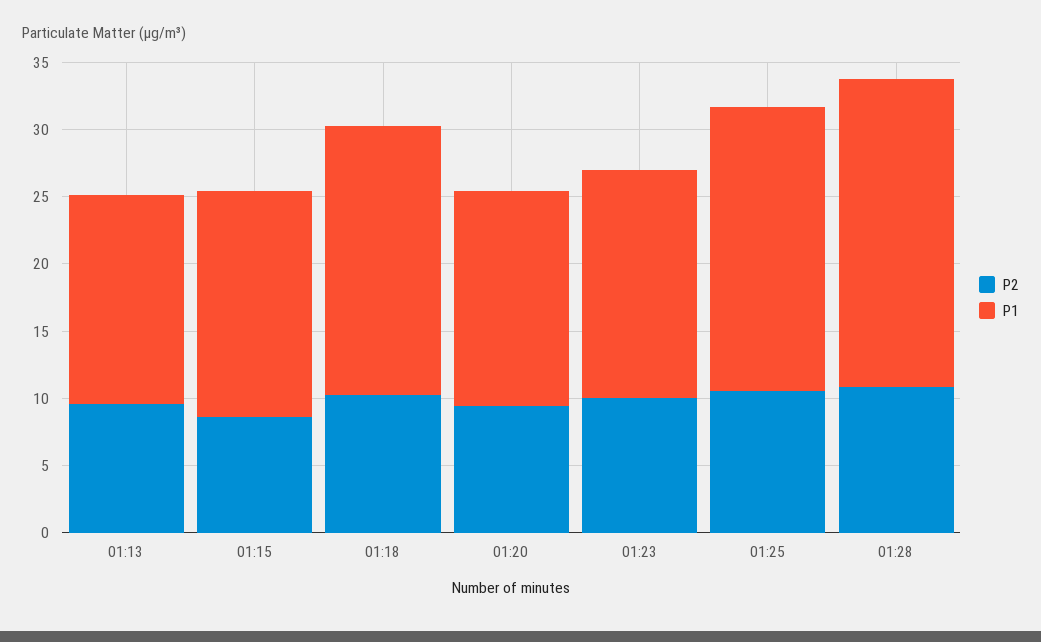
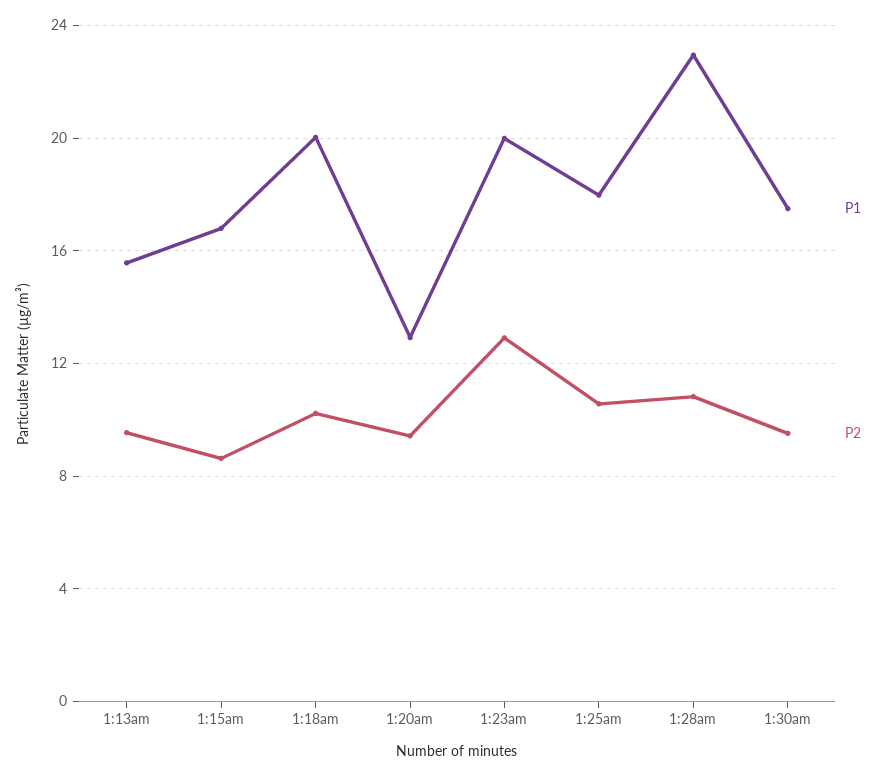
P1, 01:20: 16 -> 13
P2, 01:23: 10 -> 13
P1, 01:23: 17 -> 20
P1, 01:25: 21 -> 18
P1, 1:30am: none -> 17.5
P2, 1:30am: none -> 9.5

